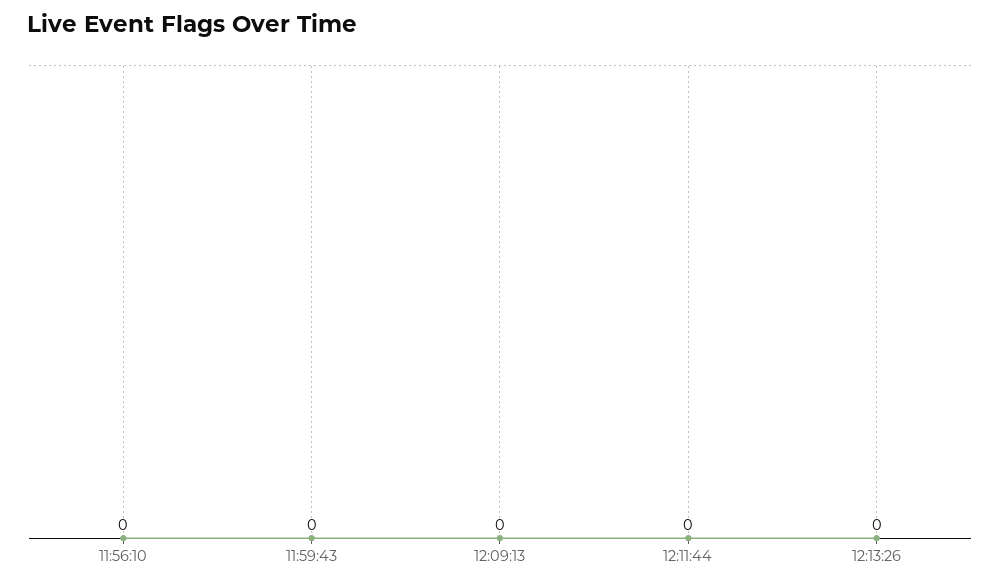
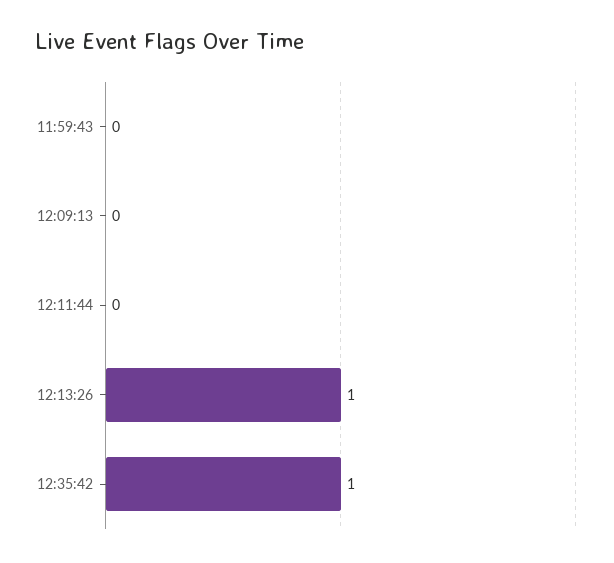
11:56:10: 0 -> none
12:13:26: 0 -> 1
12:35:42: none -> 1

